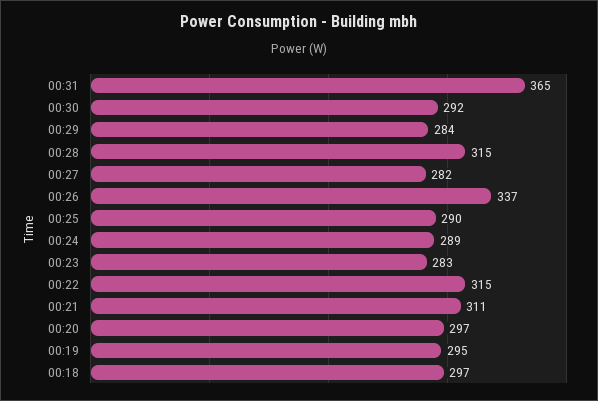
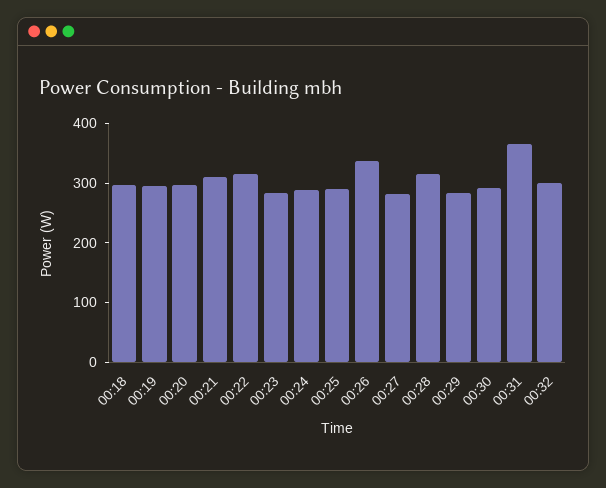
00:32: none -> 300

